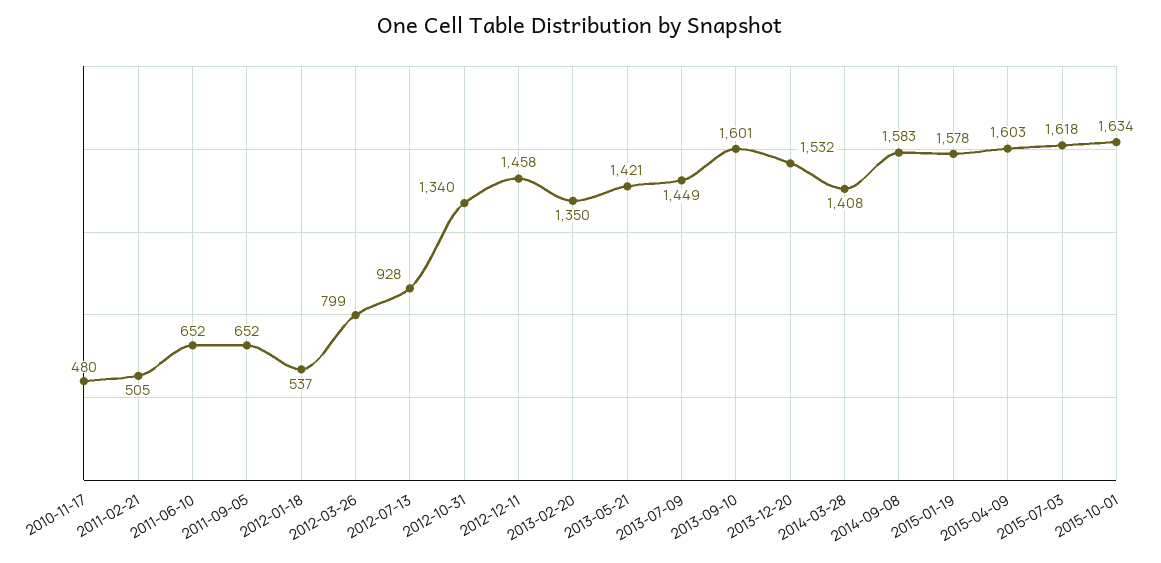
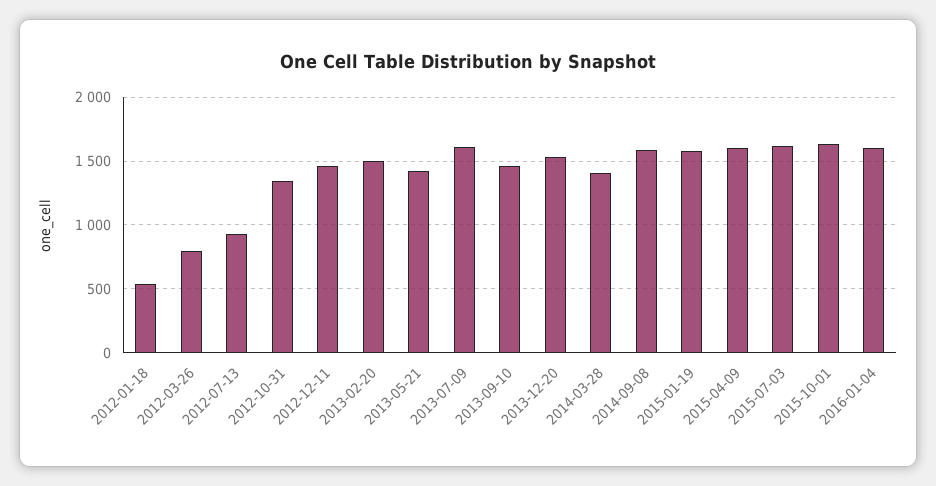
2010-11-17: 480 -> none
2011-02-21: 505 -> none
2011-06-10: 652 -> none
2011-09-05: 652 -> none
2013-02-20: 1350 -> 1500
2013-07-09: 1449 -> 1600
2013-09-10: 1601 -> 1450
2016-01-04: none -> 1600

